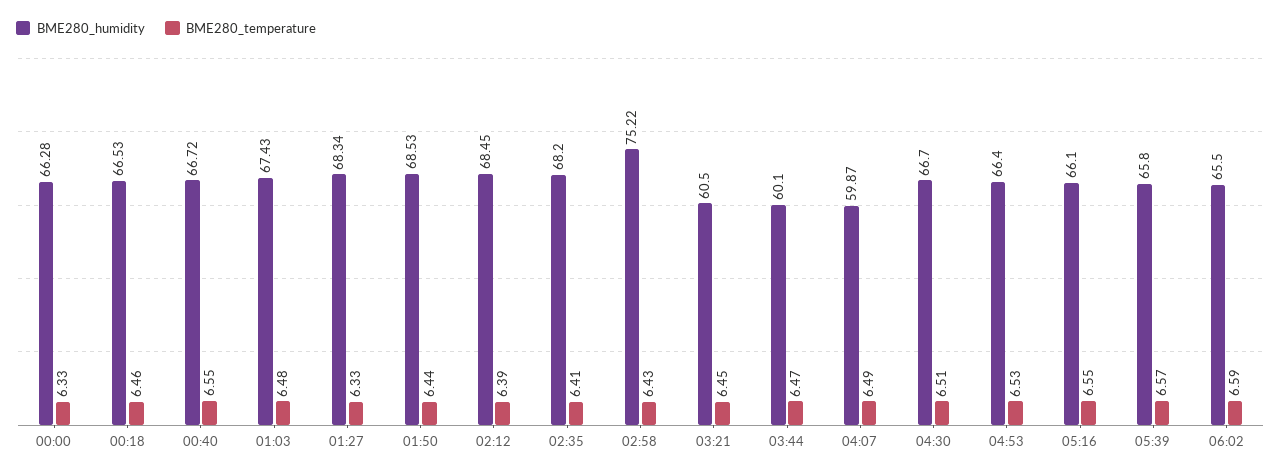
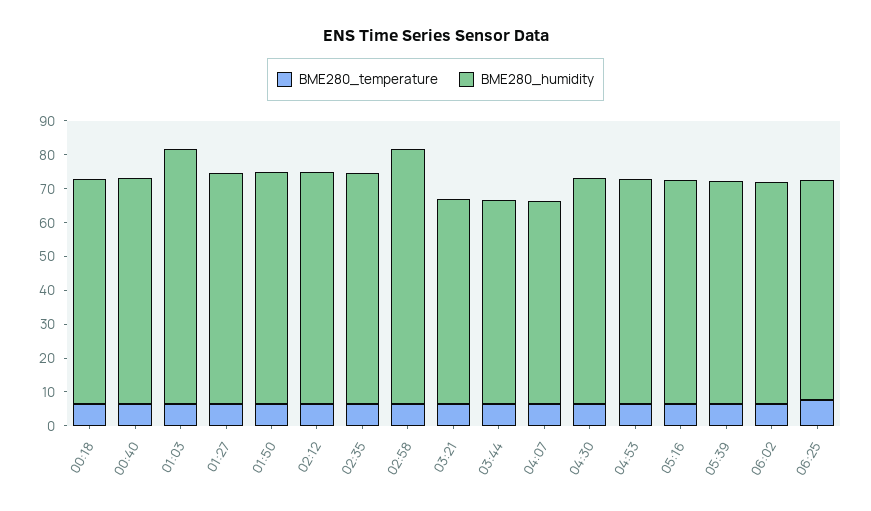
BME280_humidity, 00:00: 66.28 -> none
BME280_temperature, 00:00: 6.33 -> none
BME280_humidity, 01:03: 67.43 -> 75
BME280_temperature, 06:25: none -> 7.5
BME280_humidity, 06:25: none -> 65

